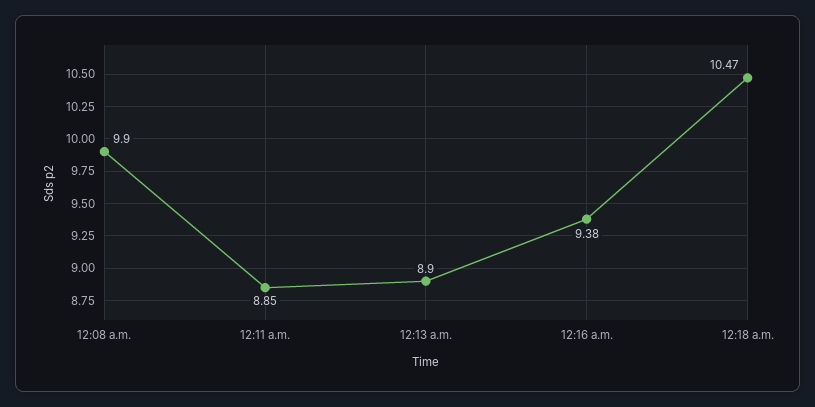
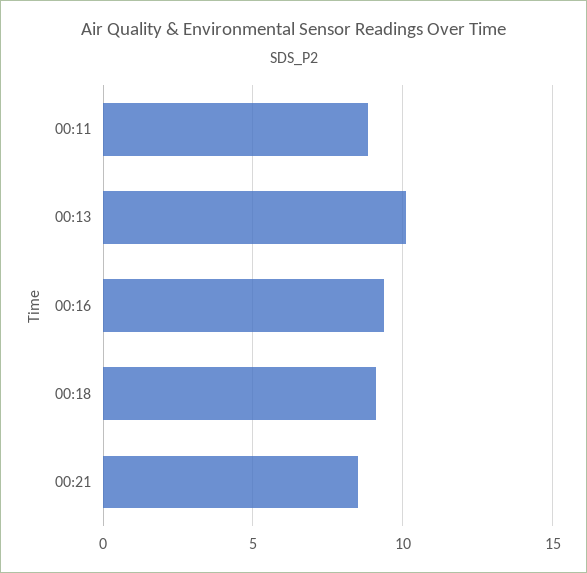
12:08 a.m.: 9.9 -> none
12:13 a.m.: 8.9 -> 10
12:18 a.m.: 10.47 -> 9
00:21: none -> 8.5

